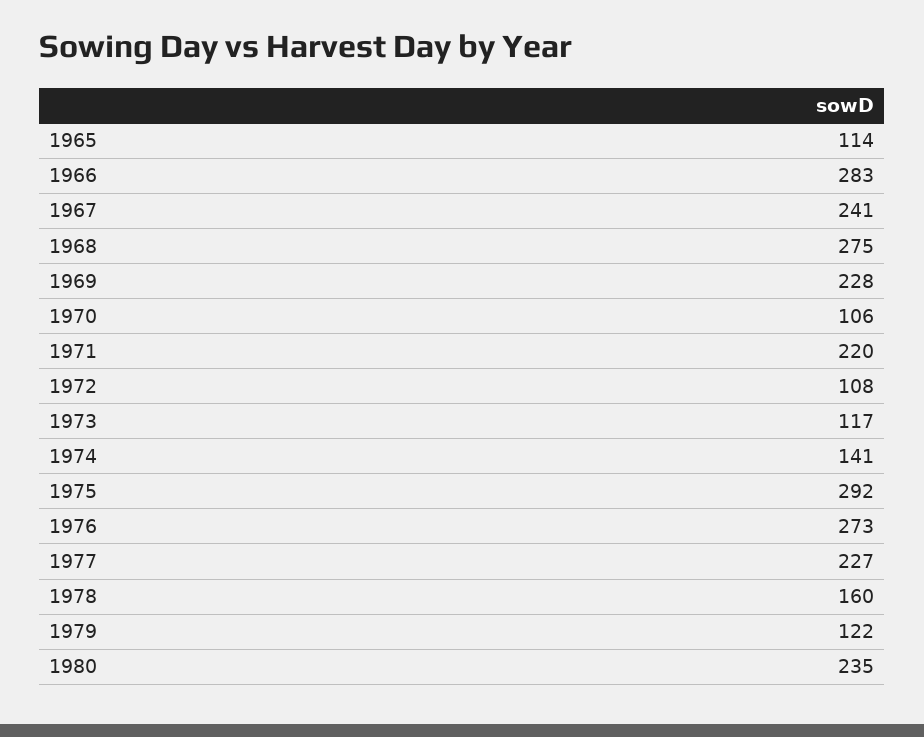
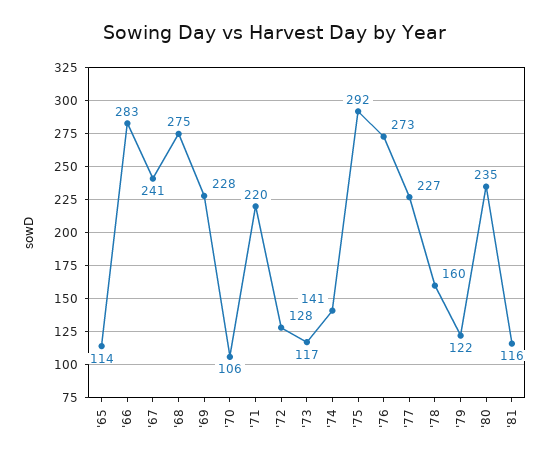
1972: 108 -> 128
'81: none -> 116

